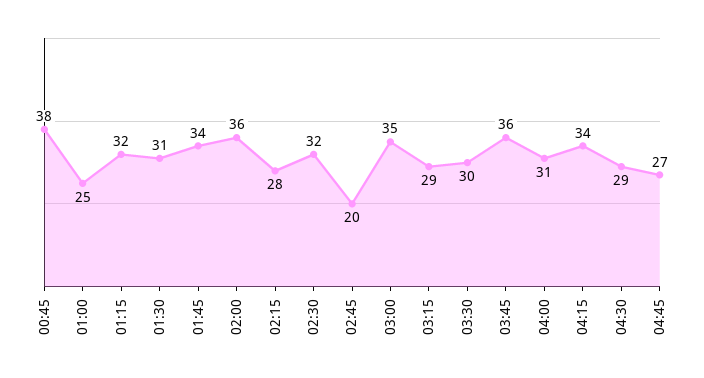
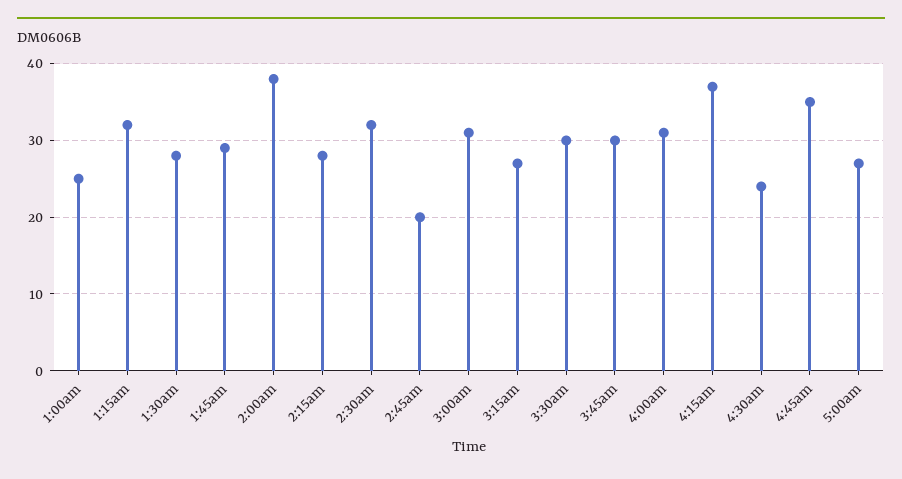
00:45: 38 -> none
01:30: 31 -> 28
01:45: 34 -> 29
02:00: 36 -> 38
03:00: 35 -> 31
03:15: 29 -> 27
03:45: 36 -> 30
04:15: 34 -> 37
04:30: 29 -> 24
04:45: 27 -> 35
5:00am: none -> 27

